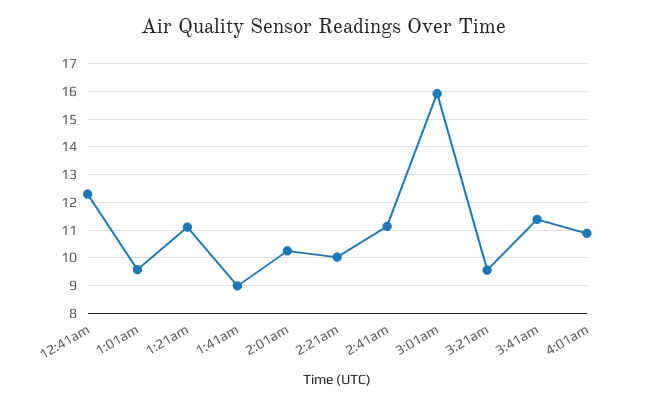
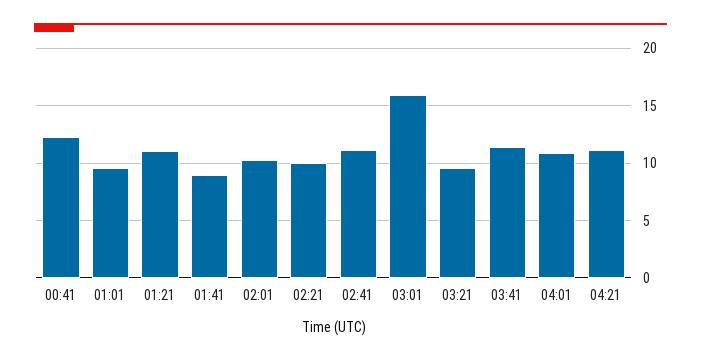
04:21: none -> 11

